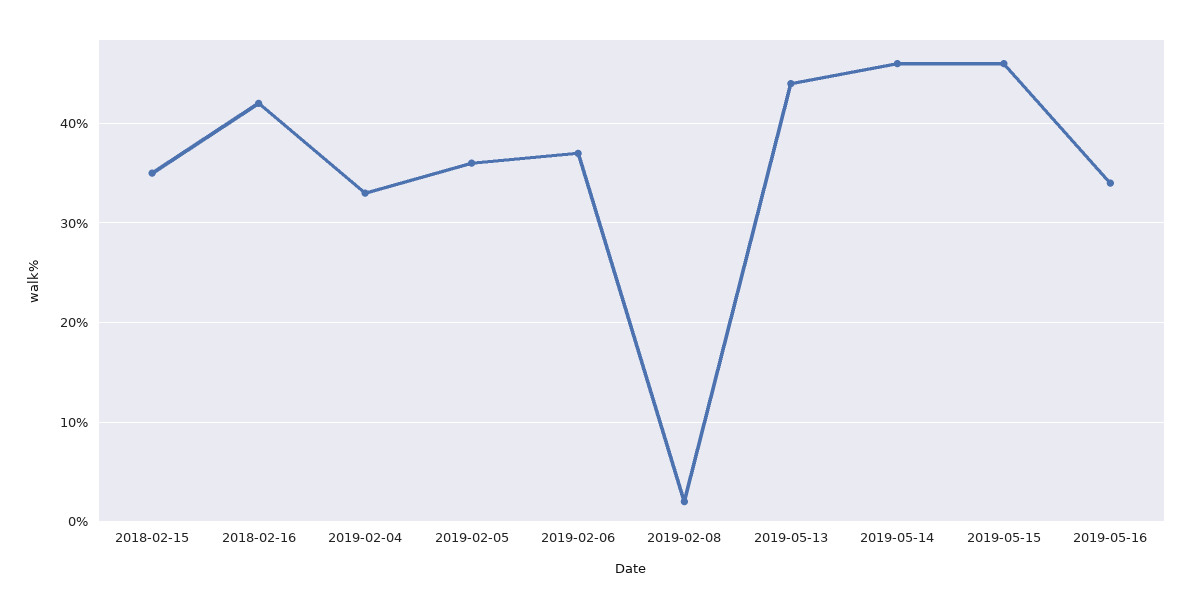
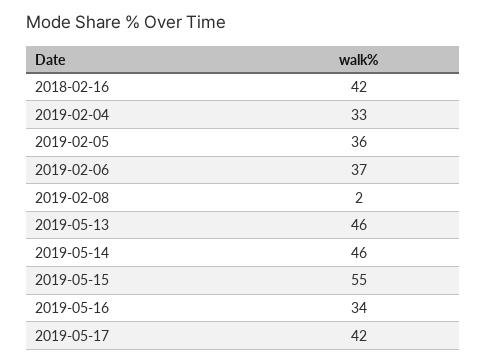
2018-02-15: 35 -> none
2019-05-13: 44 -> 46
2019-05-15: 46 -> 55
2019-05-17: none -> 42

